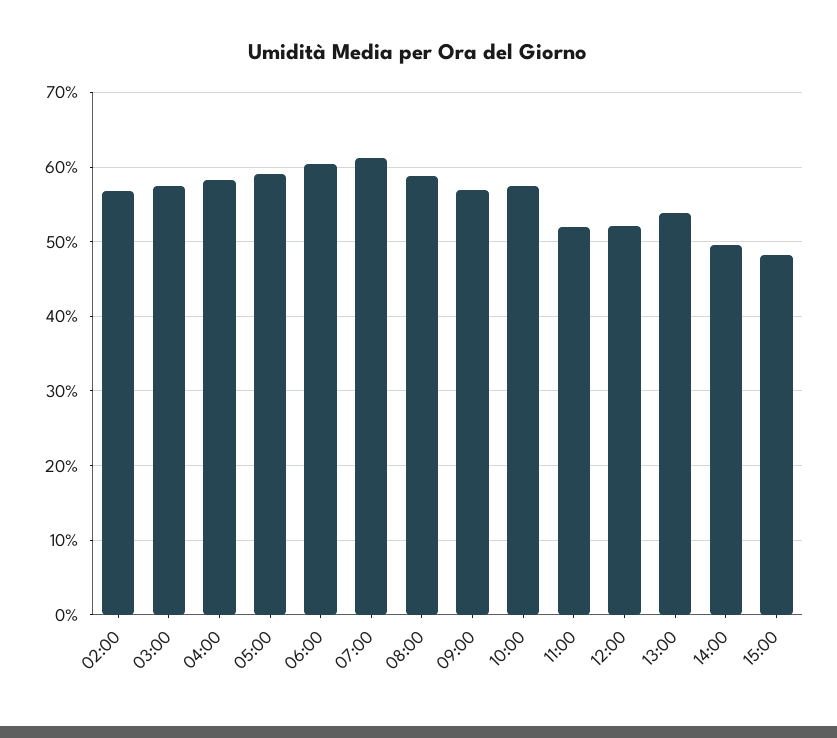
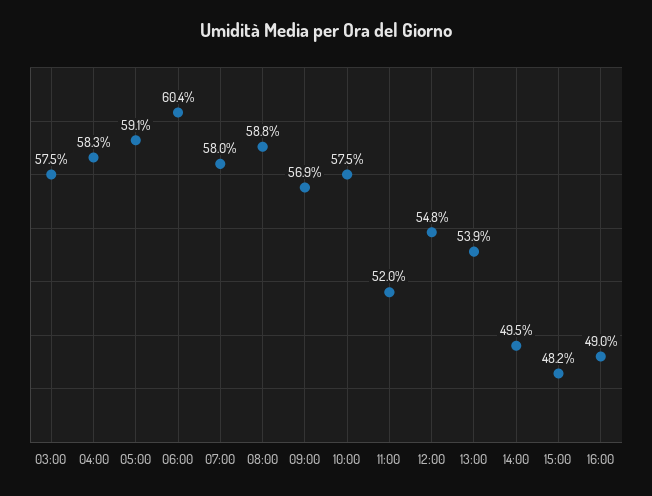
02:00: 57 -> none
07:00: 61 -> 58
12:00: 52 -> 54.8
16:00: none -> 49

